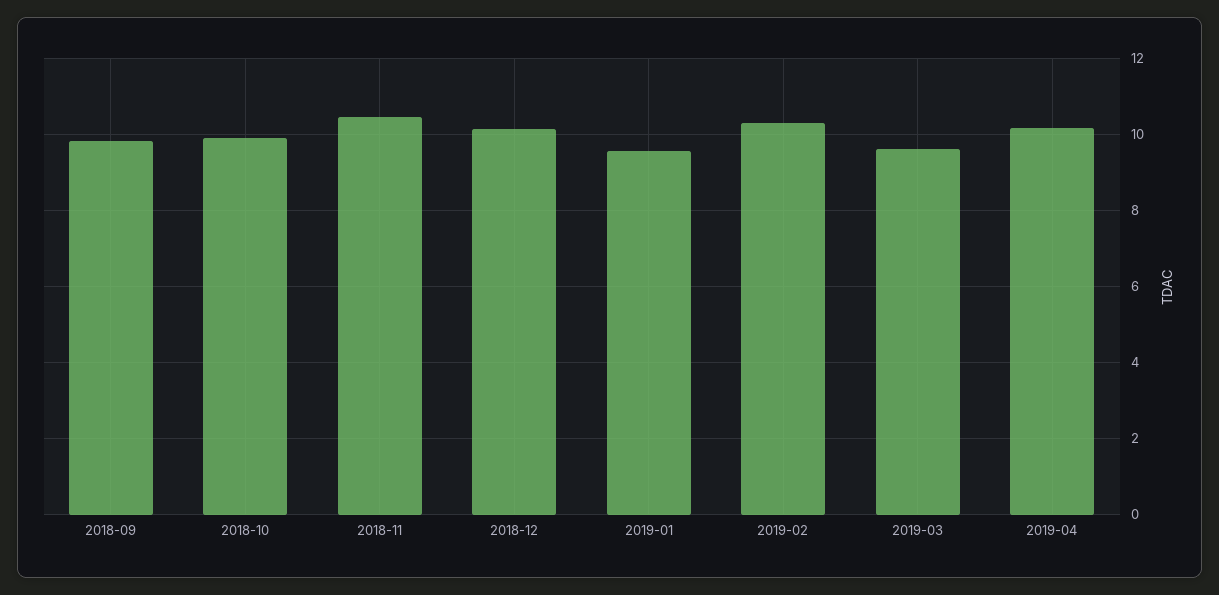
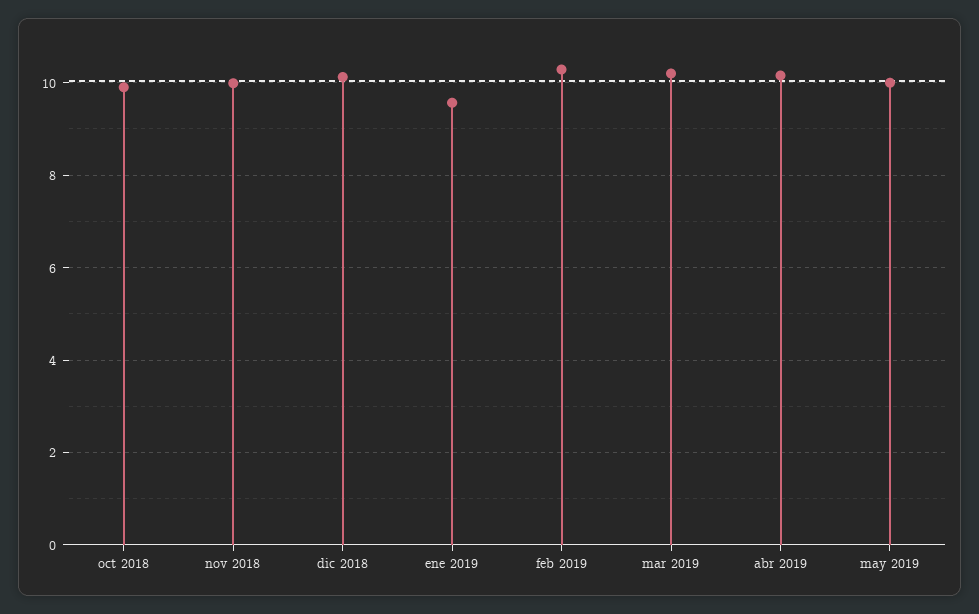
2018-09: 9.8 -> none
2018-11: 10.4 -> 10
2019-03: 9.6 -> 10.2
may 2019: none -> 10

